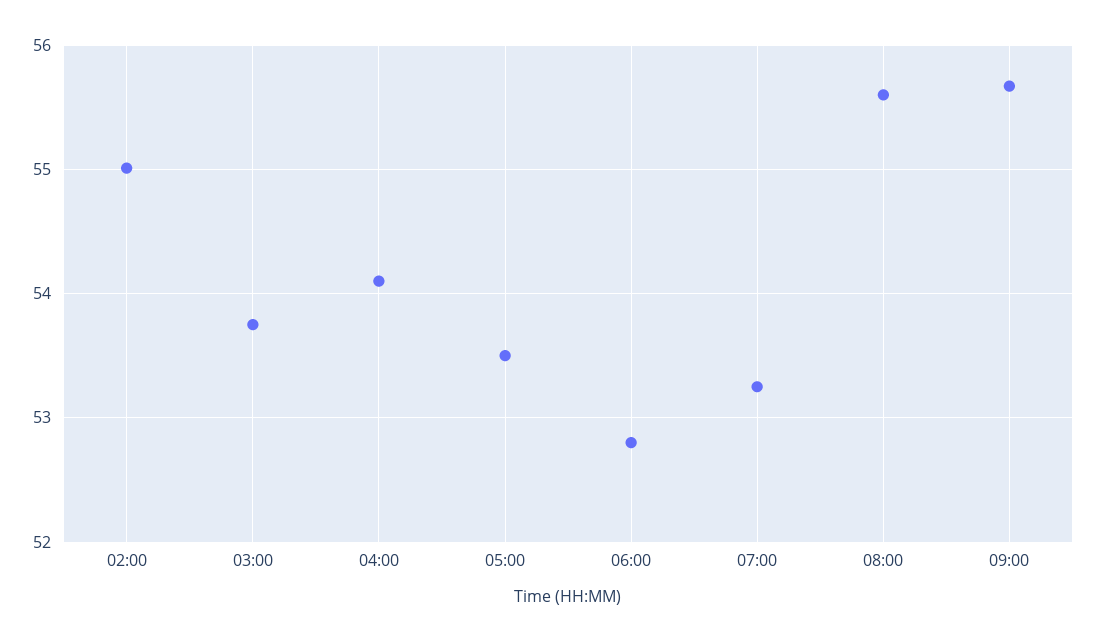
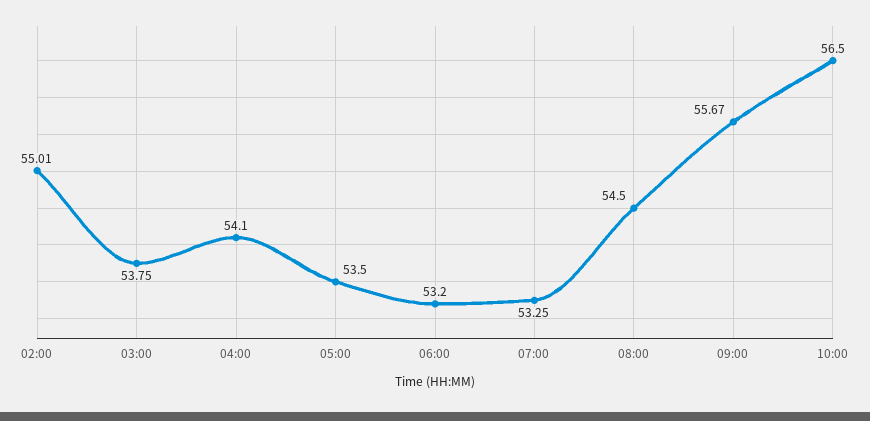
06:00: 52.8 -> 53.2
08:00: 55.6 -> 54.5
10:00: none -> 56.5

